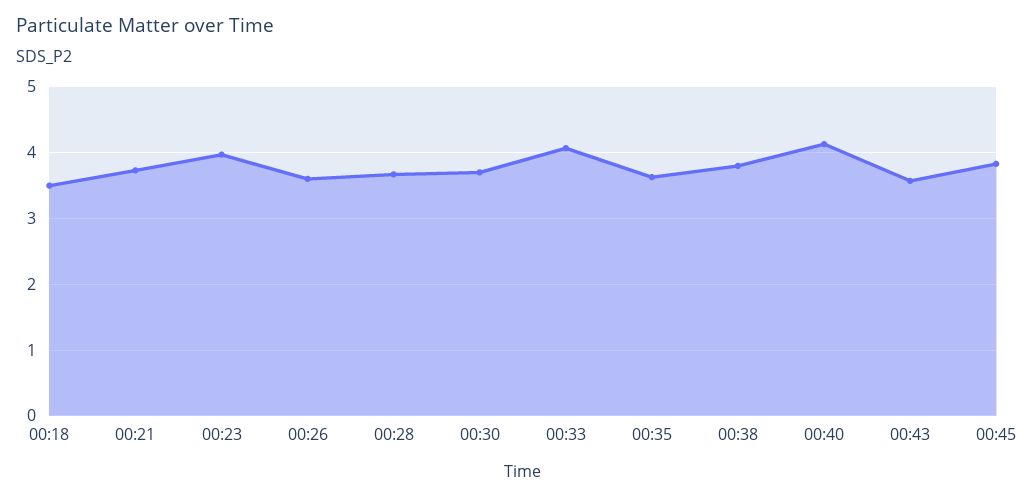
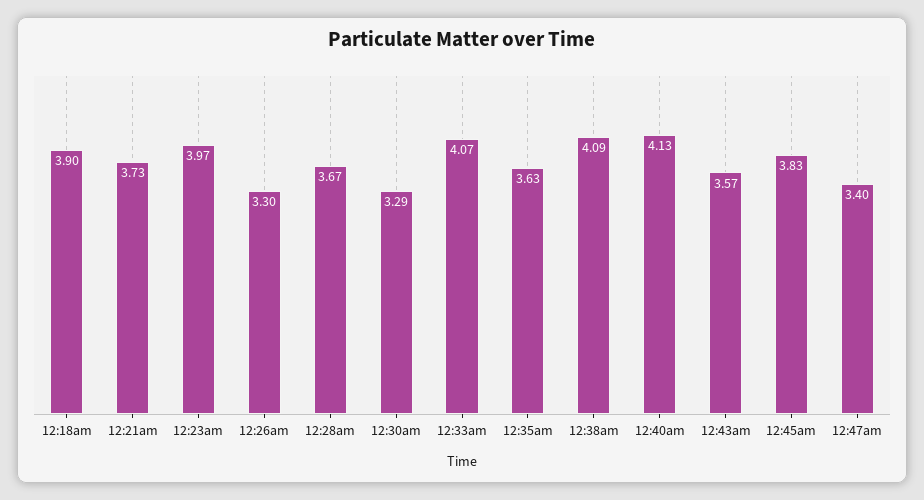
00:18: 3.5 -> 3.9
00:26: 3.6 -> 3.3
00:30: 3.7 -> 3.29
00:38: 3.8 -> 4.09
12:47am: none -> 3.4

